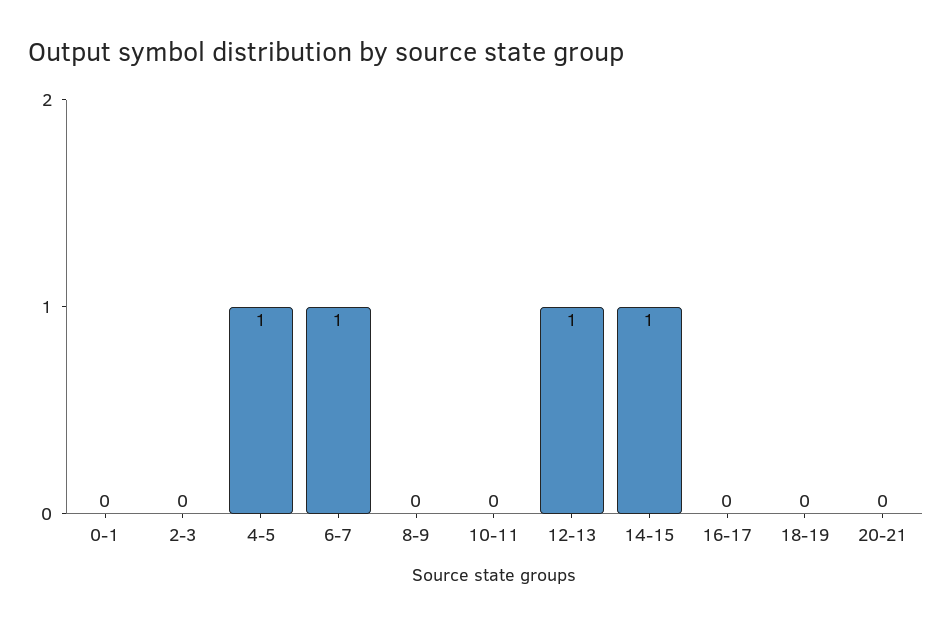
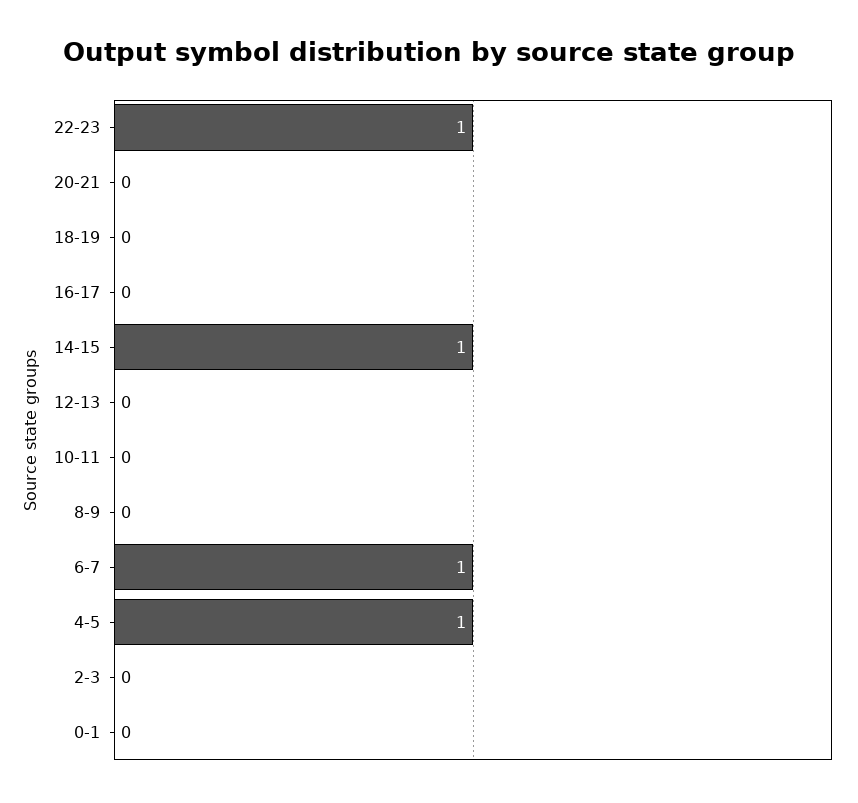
12-13: 1 -> 0
22-23: none -> 1

